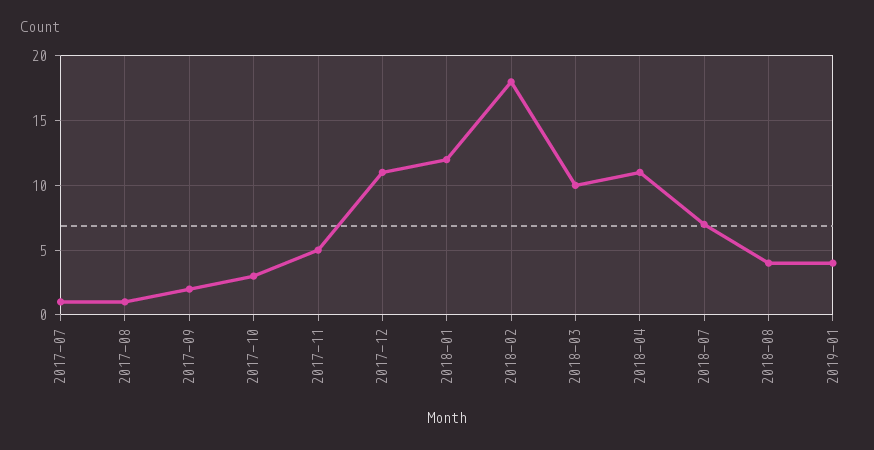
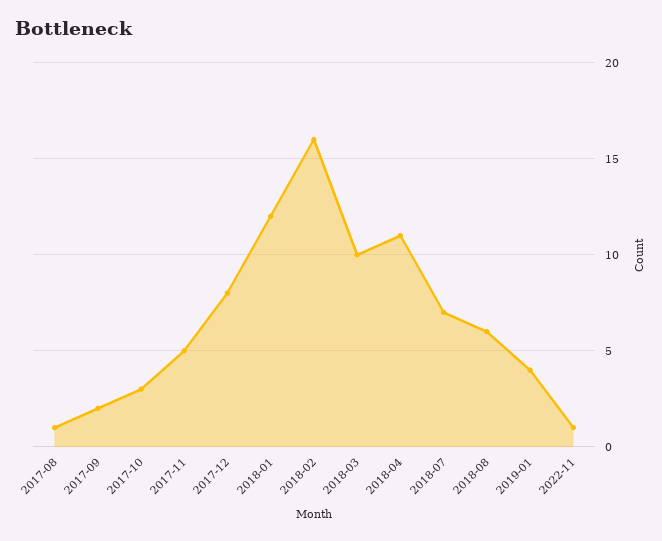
2017-07: 1 -> none
2017-12: 11 -> 8
2018-02: 18 -> 16
2018-08: 4 -> 6
2022-11: none -> 1

